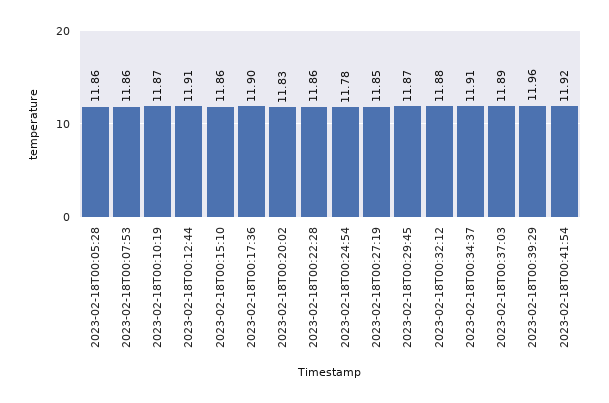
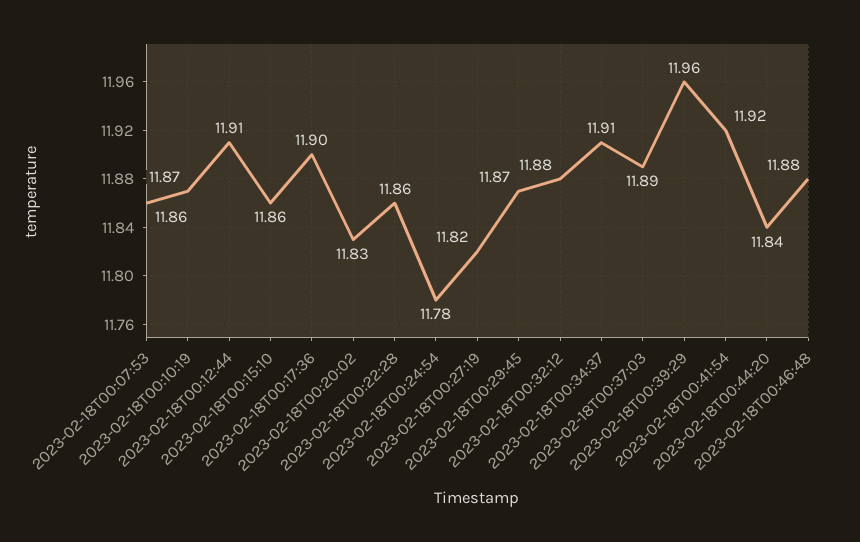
2023-02-18T00:05:28: 11.86 -> none
2023-02-18T00:27:19: 11.85 -> 11.82
2023-02-18T00:44:20: none -> 11.84
2023-02-18T00:46:48: none -> 11.88

